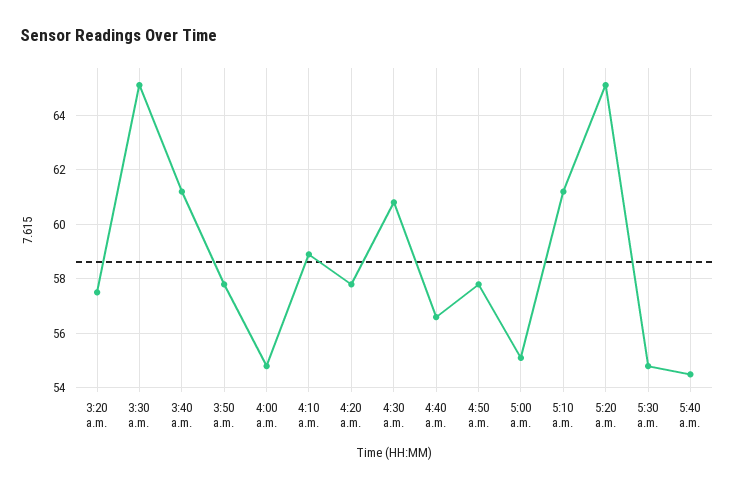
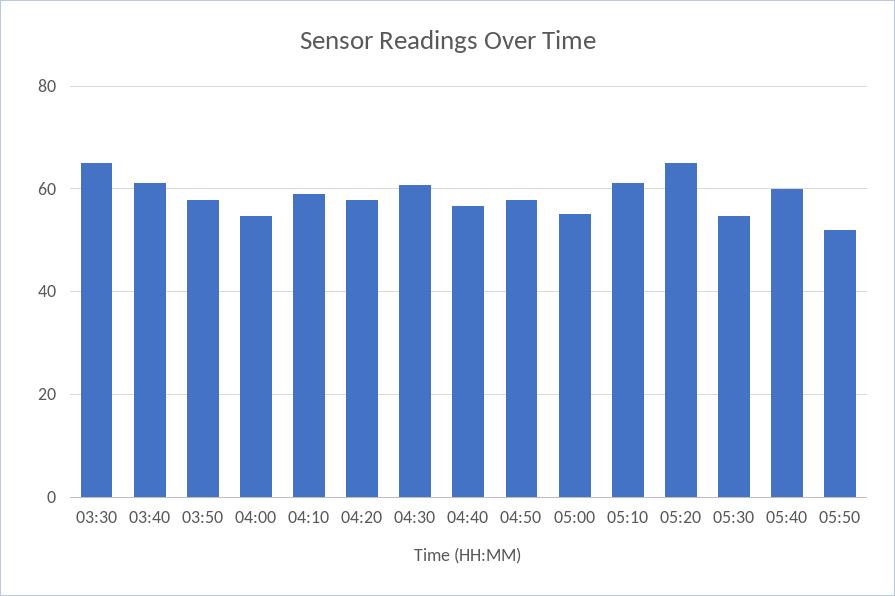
3:20 a.m.: 57.5 -> none
5:40 a.m.: 54.5 -> 60
05:50: none -> 52

